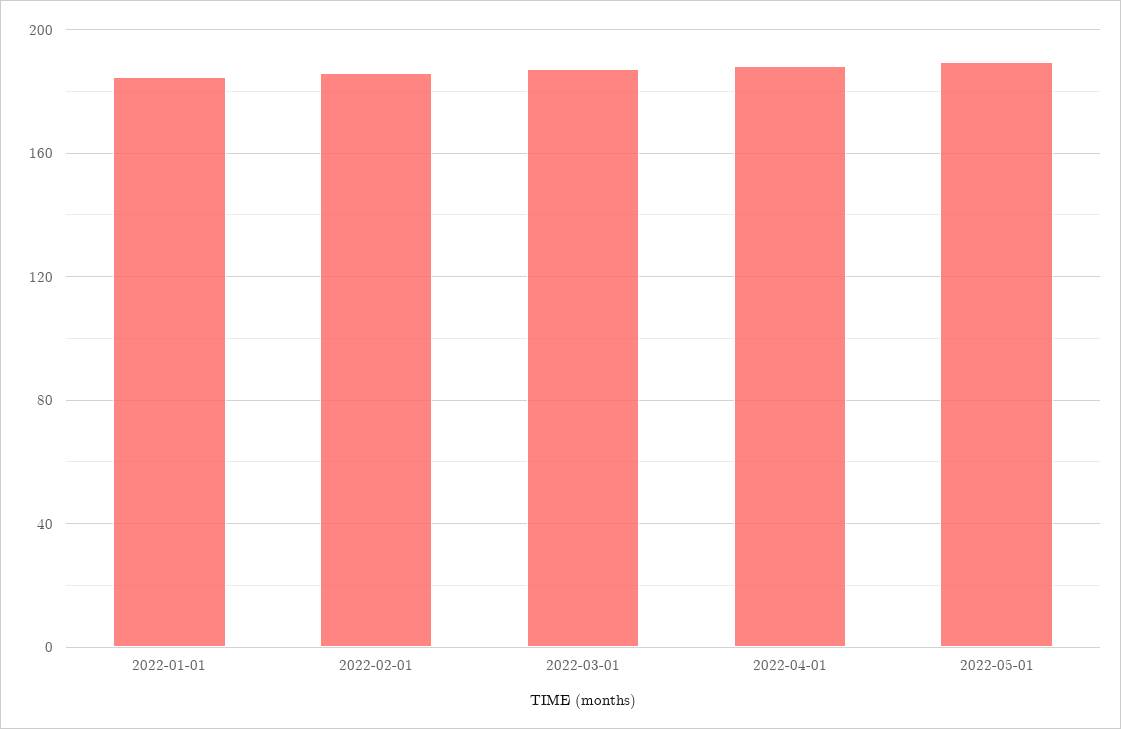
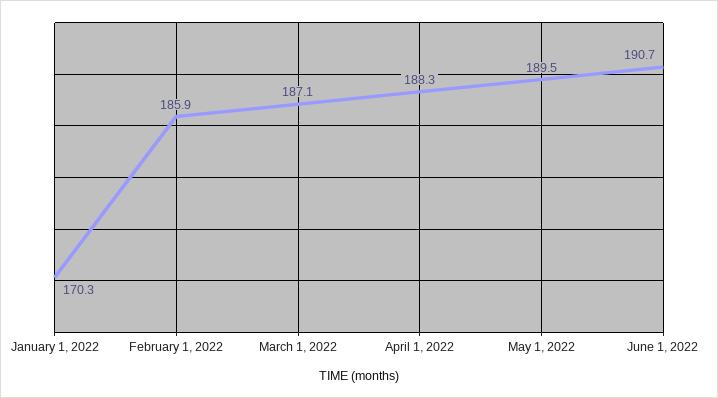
2022-01-01: 185 -> 170.3
June 1, 2022: none -> 190.7

